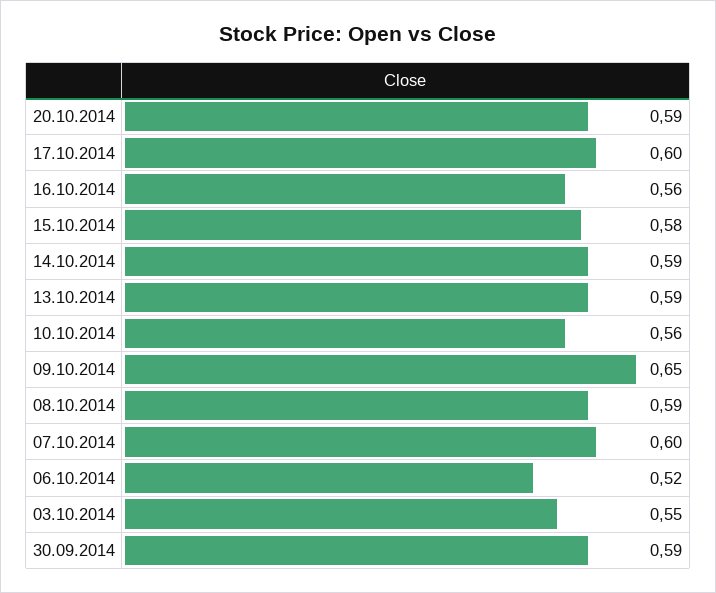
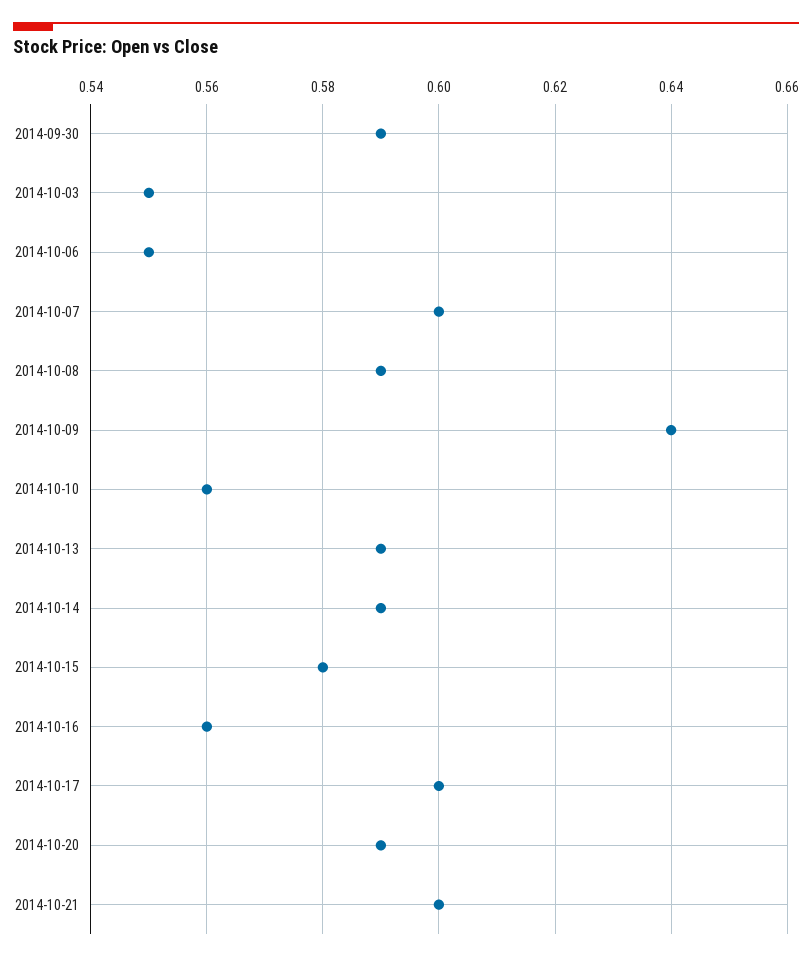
09.10.2014: 0.65 -> 0.64
06.10.2014: 0.52 -> 0.55
2014-10-21: none -> 0.6

